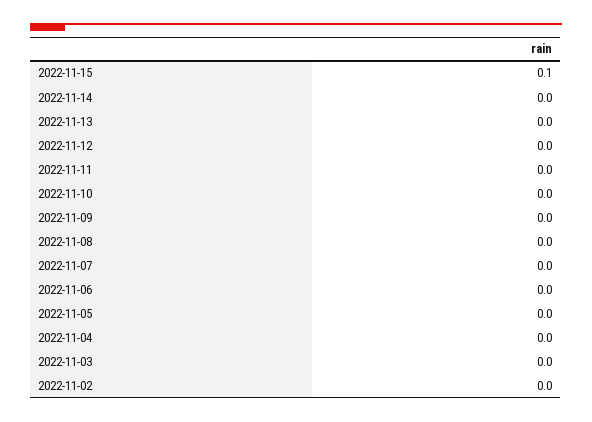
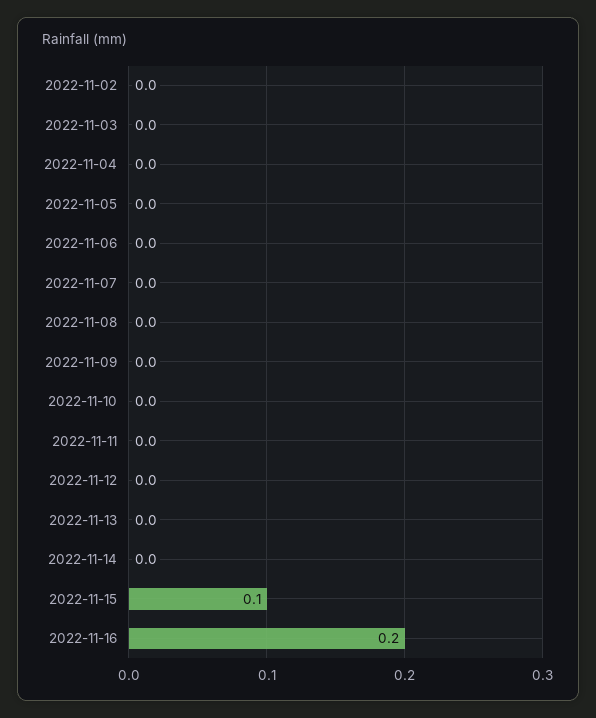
2022-11-16: none -> 0.2

